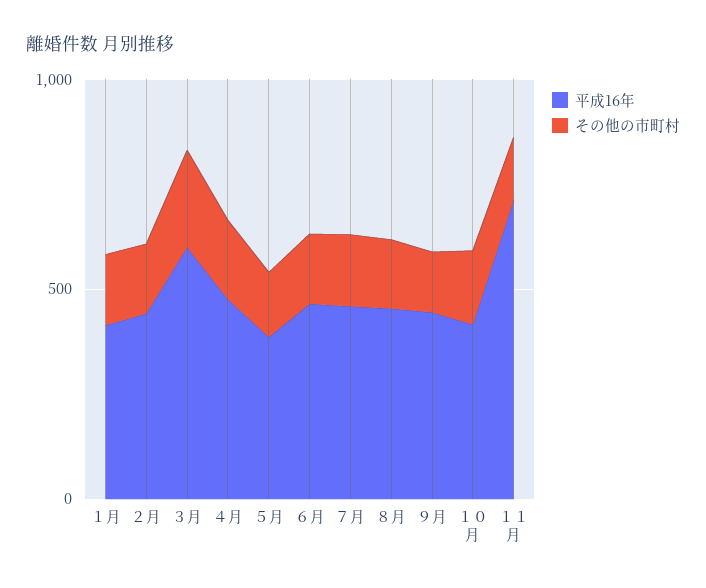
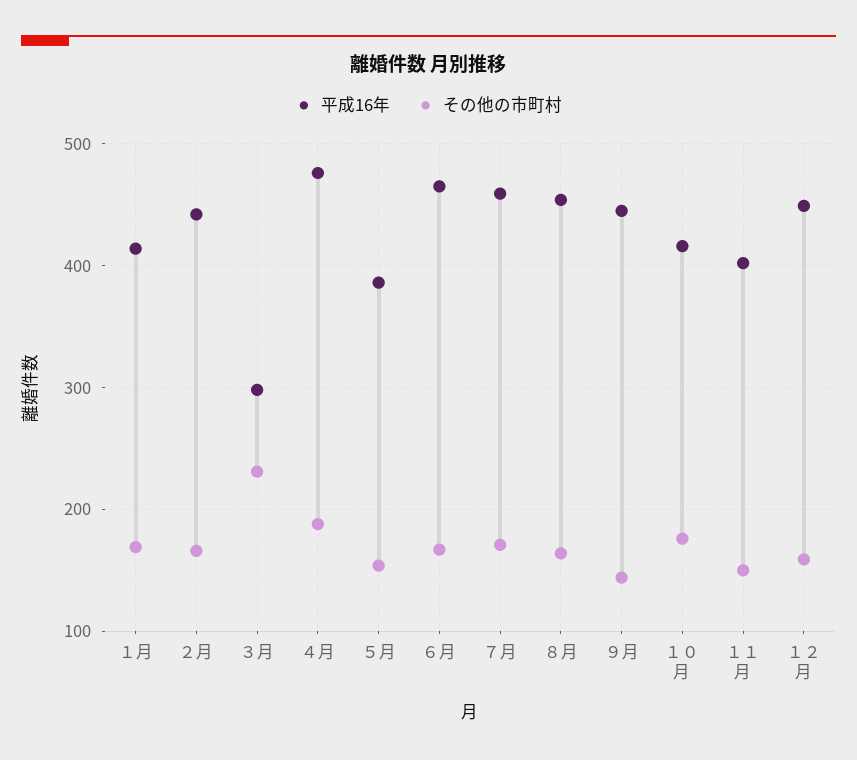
平成16年, ３月: 600 -> 300
平成16年, １１月: 700 -> 400
平成16年, １２月: none -> 450
その他の市町村, １２月: none -> 160

